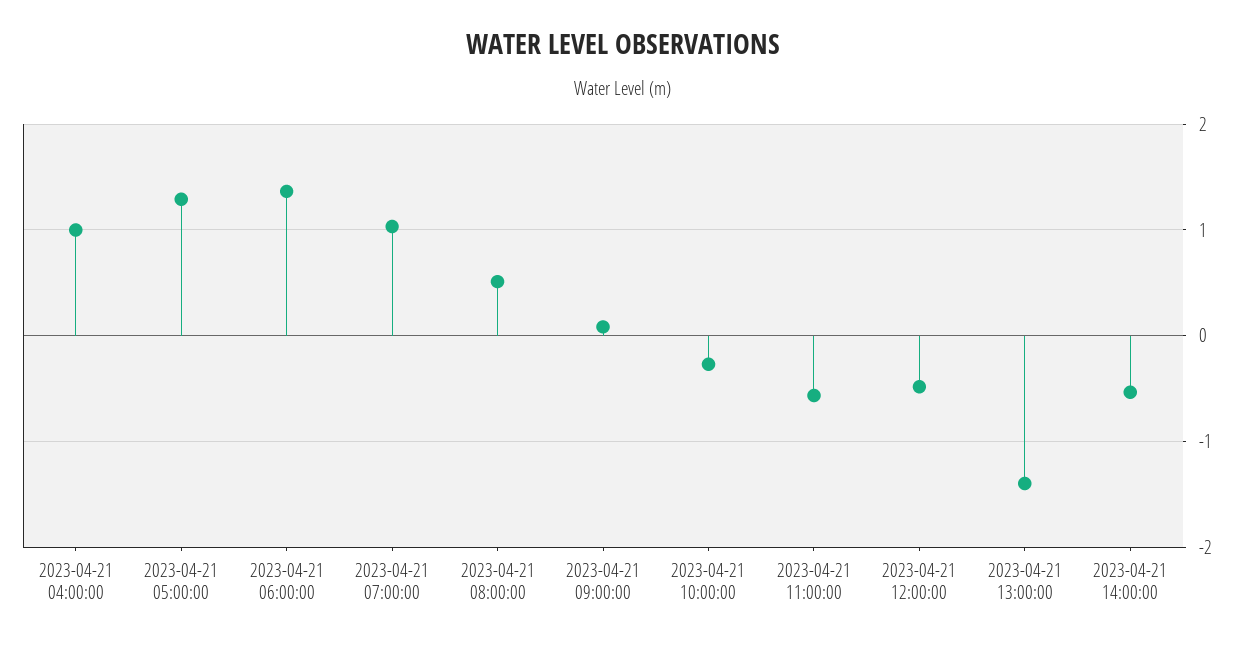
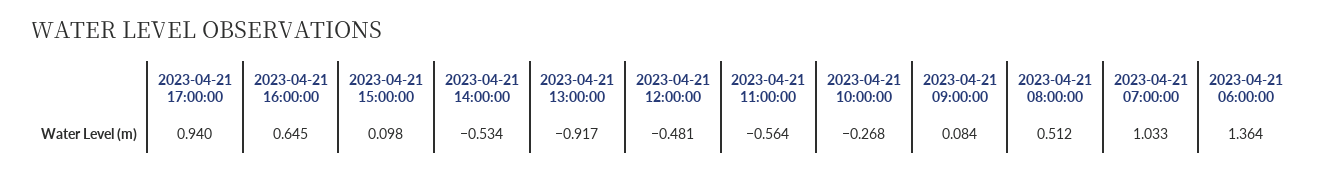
2023-04-21 04:00:00: 1 -> none
2023-04-21 05:00:00: 1.3 -> none
2023-04-21 13:00:00: -1.4 -> -0.917
2023-04-21 17:00:00: none -> 0.94
2023-04-21 16:00:00: none -> 0.645
2023-04-21 15:00:00: none -> 0.098

